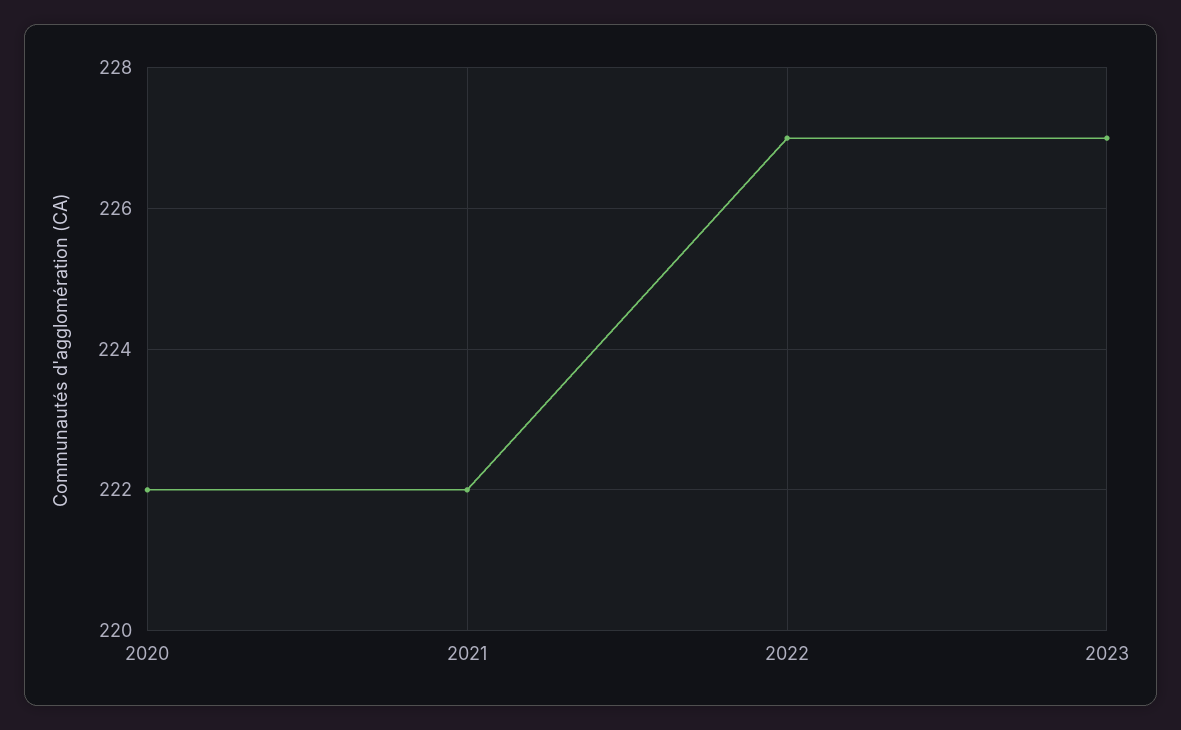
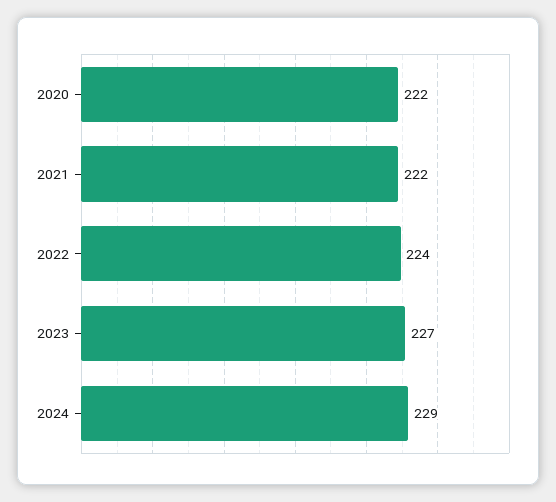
2022: 227 -> 224
2024: none -> 229

